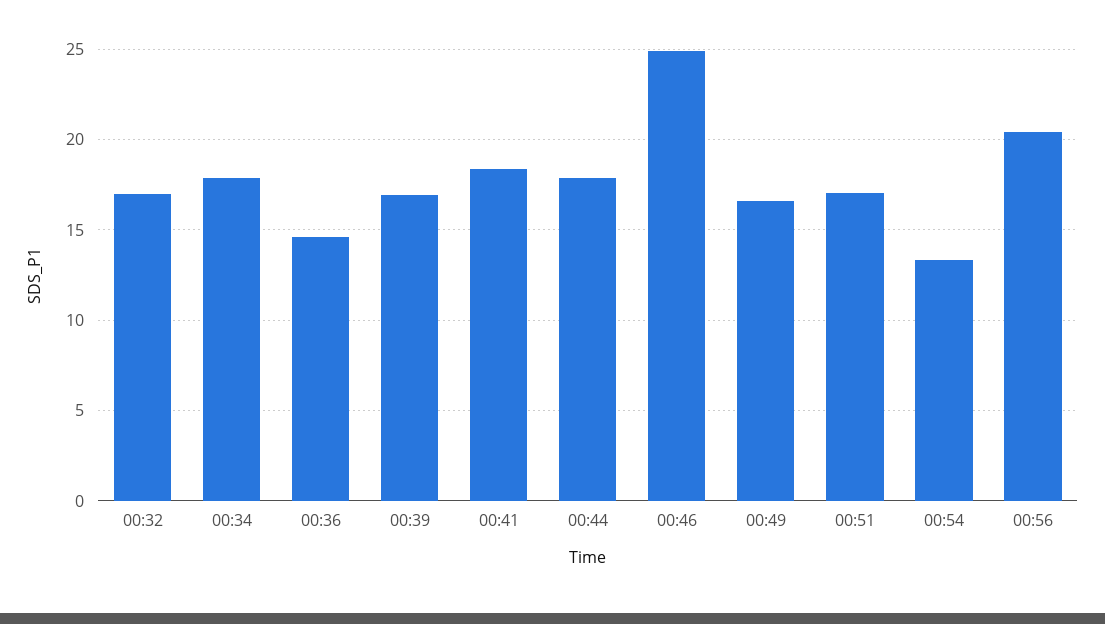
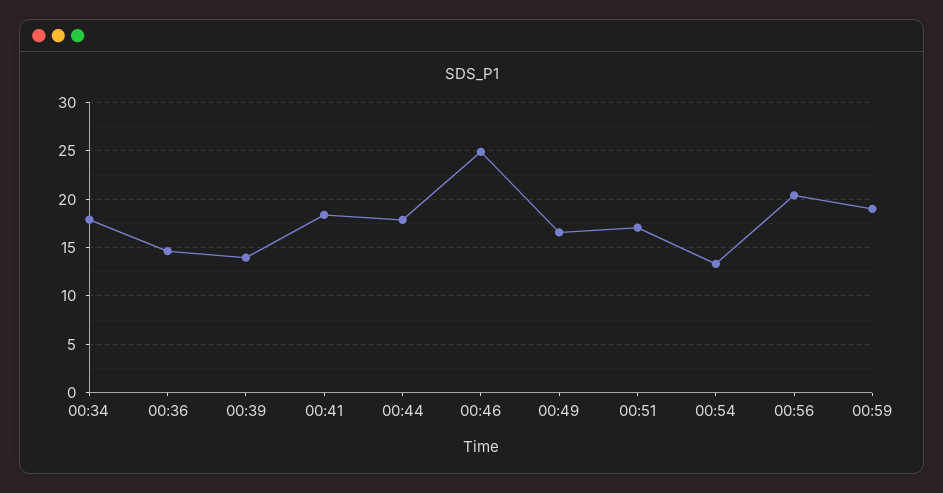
00:32: 17 -> none
00:39: 17 -> 14
00:59: none -> 19

